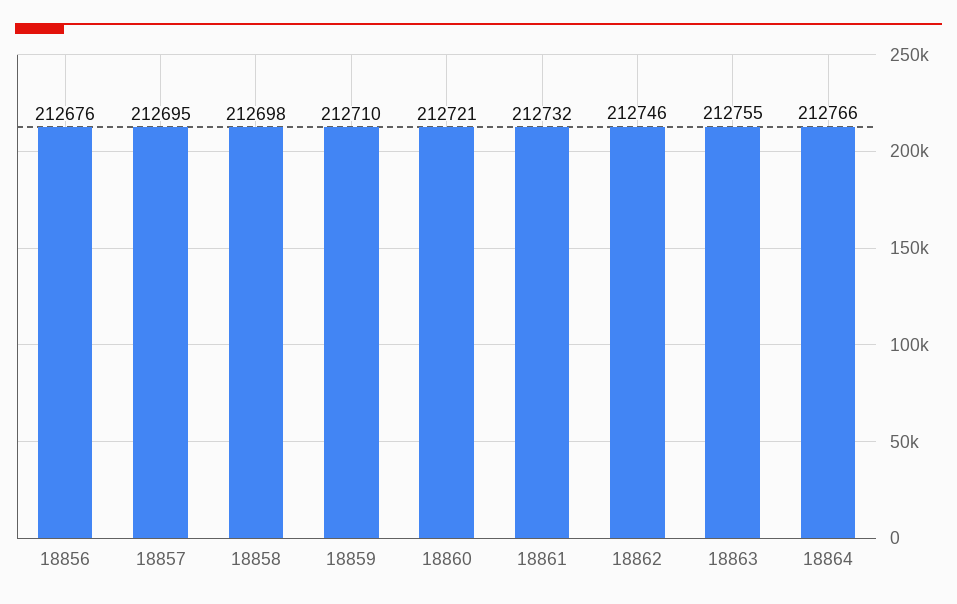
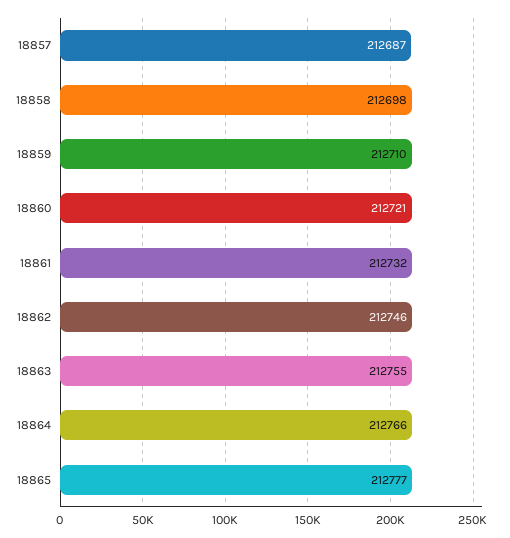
18856: 212676 -> none
18857: 212695 -> 212687
18865: none -> 212777

